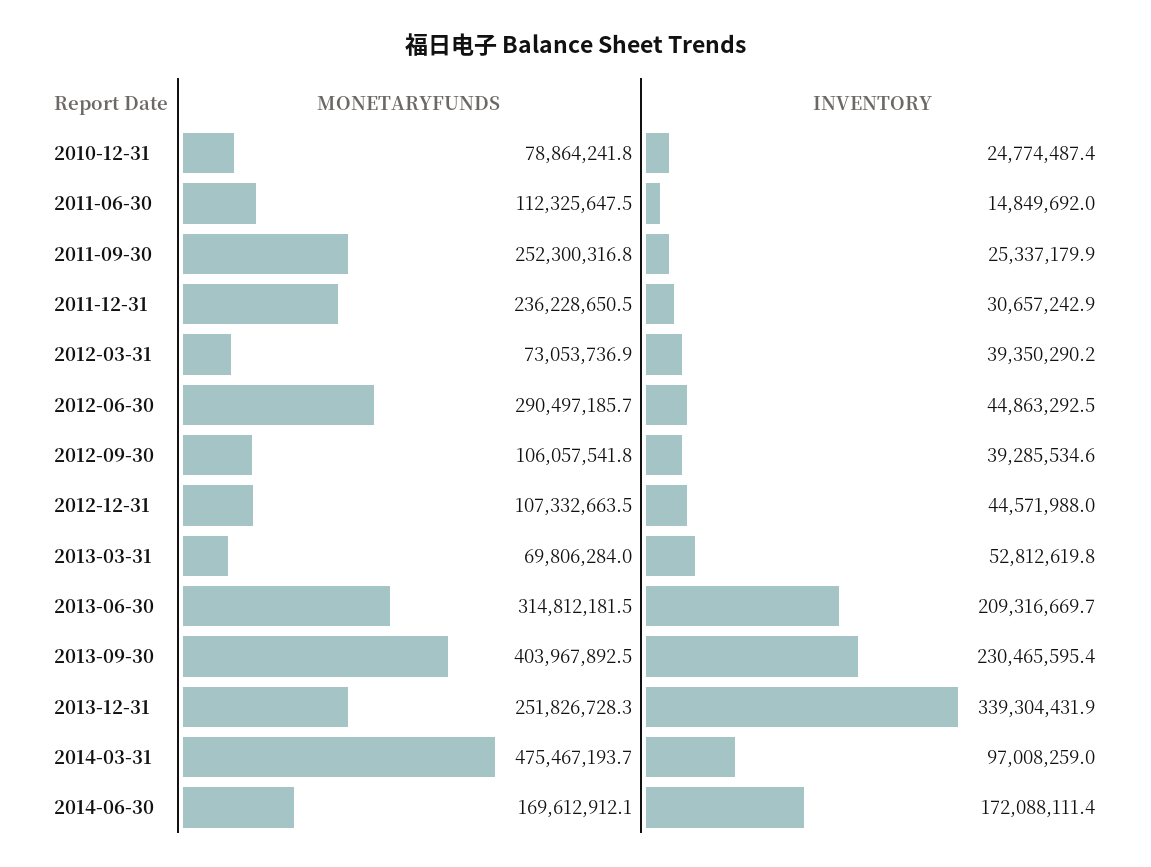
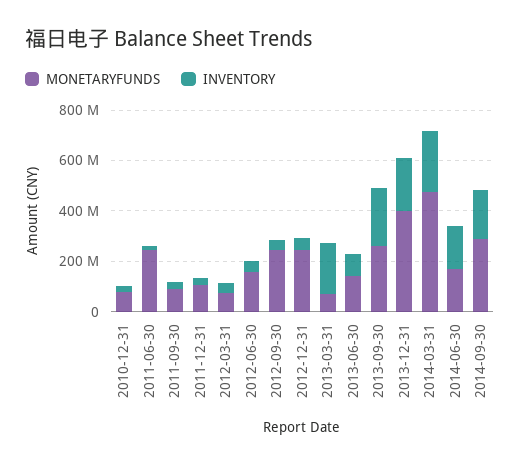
MONETARYFUNDS, 2011-06-30: 112325647.5 -> 250000000
MONETARYFUNDS, 2011-09-30: 252300316.8 -> 100000000
MONETARYFUNDS, 2011-12-31: 236228650.5 -> 100000000
MONETARYFUNDS, 2012-06-30: 290497185.7 -> 150000000
MONETARYFUNDS, 2012-09-30: 106057541.8 -> 250000000
MONETARYFUNDS, 2012-12-31: 107332663.5 -> 250000000
INVENTORY, 2013-03-31: 52812619.8 -> 200000000
MONETARYFUNDS, 2013-06-30: 314812181.5 -> 150000000
INVENTORY, 2013-06-30: 209316669.7 -> 100000000
MONETARYFUNDS, 2013-09-30: 403967892.5 -> 250000000
MONETARYFUNDS, 2013-12-31: 251826728.3 -> 400000000
INVENTORY, 2013-12-31: 339304431.9 -> 200000000
INVENTORY, 2014-03-31: 97008259 -> 250000000
MONETARYFUNDS, 2014-09-30: none -> 300000000
INVENTORY, 2014-09-30: none -> 200000000

